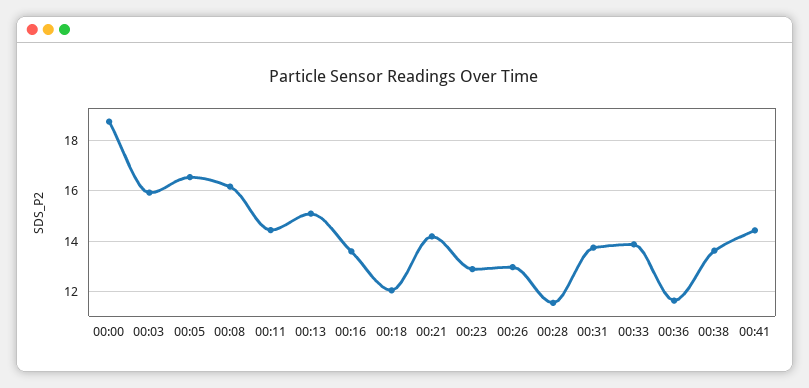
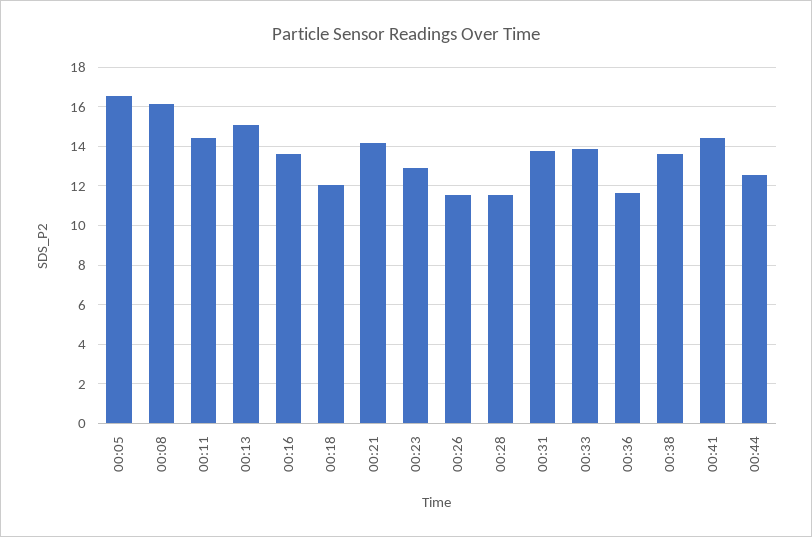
00:00: 18.75 -> none
00:03: 16 -> none
00:26: 13 -> 11.5
00:44: none -> 12.5

